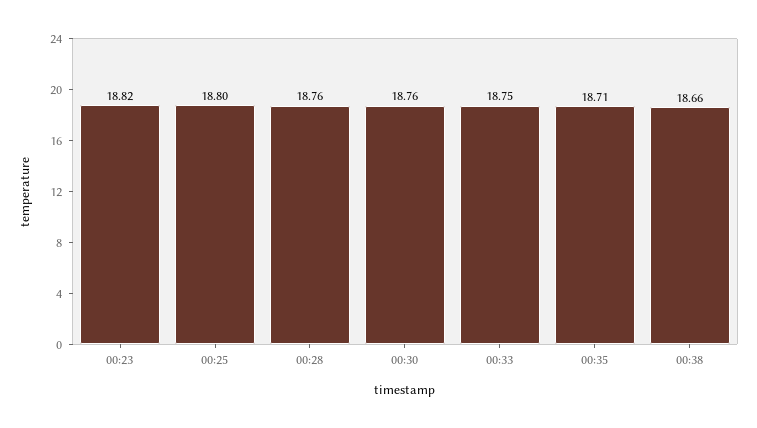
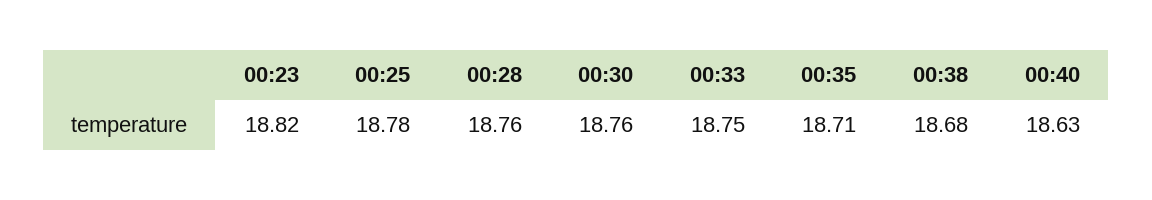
00:25: 18.8 -> 18.78
00:38: 18.66 -> 18.68
00:40: none -> 18.63

